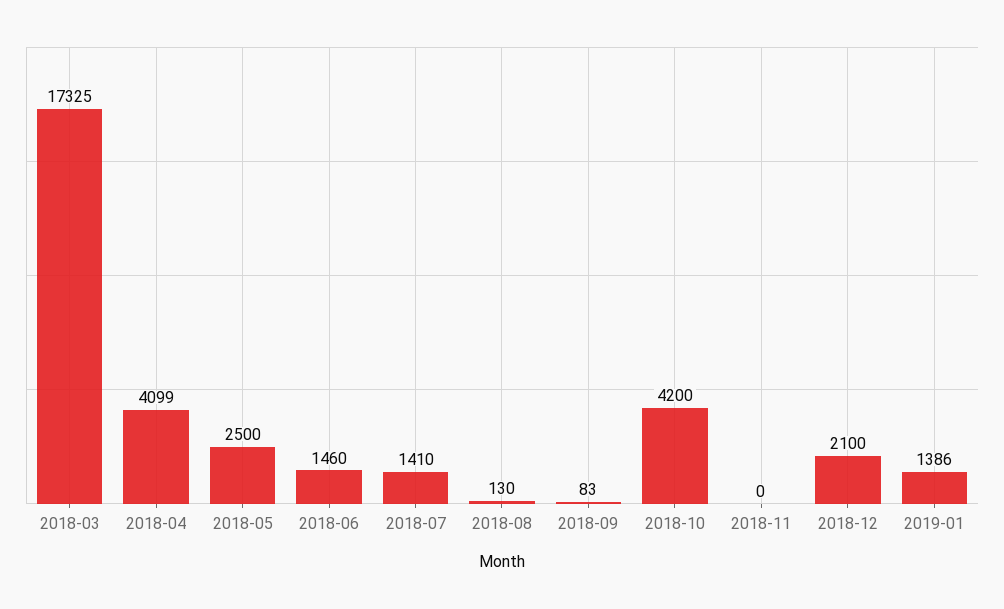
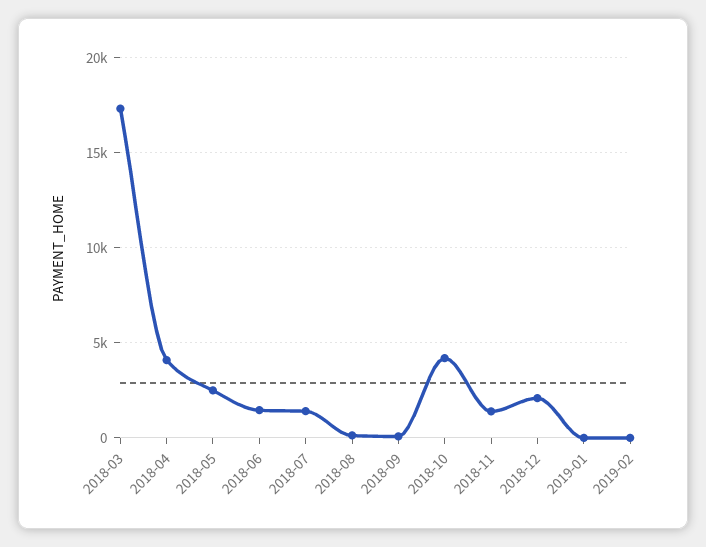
2018-11: 0 -> 1500
2019-01: 1386 -> 0
2019-02: none -> 0

